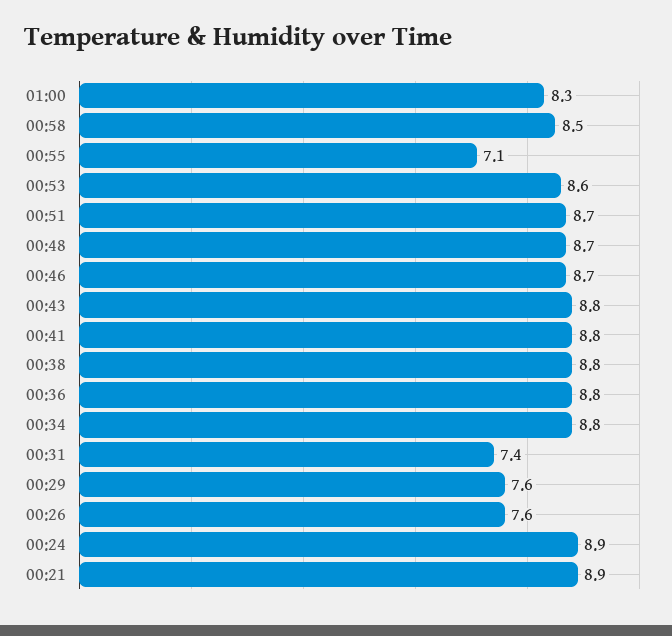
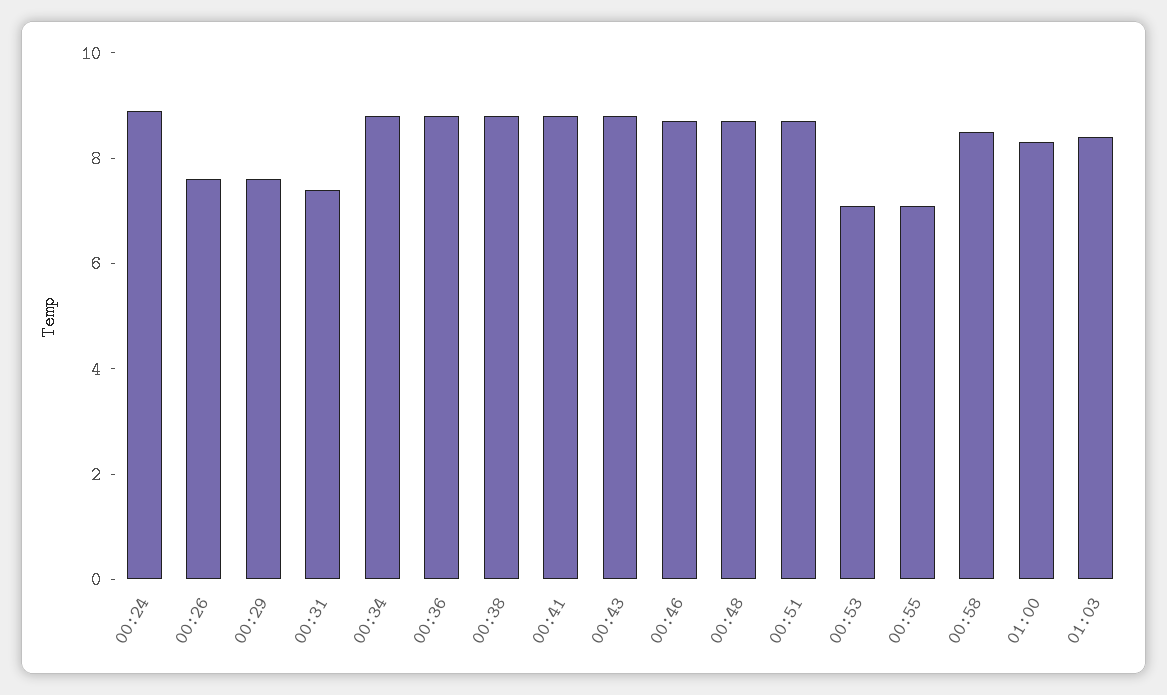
00:53: 8.6 -> 7
00:21: 8.9 -> none
01:03: none -> 8.5

